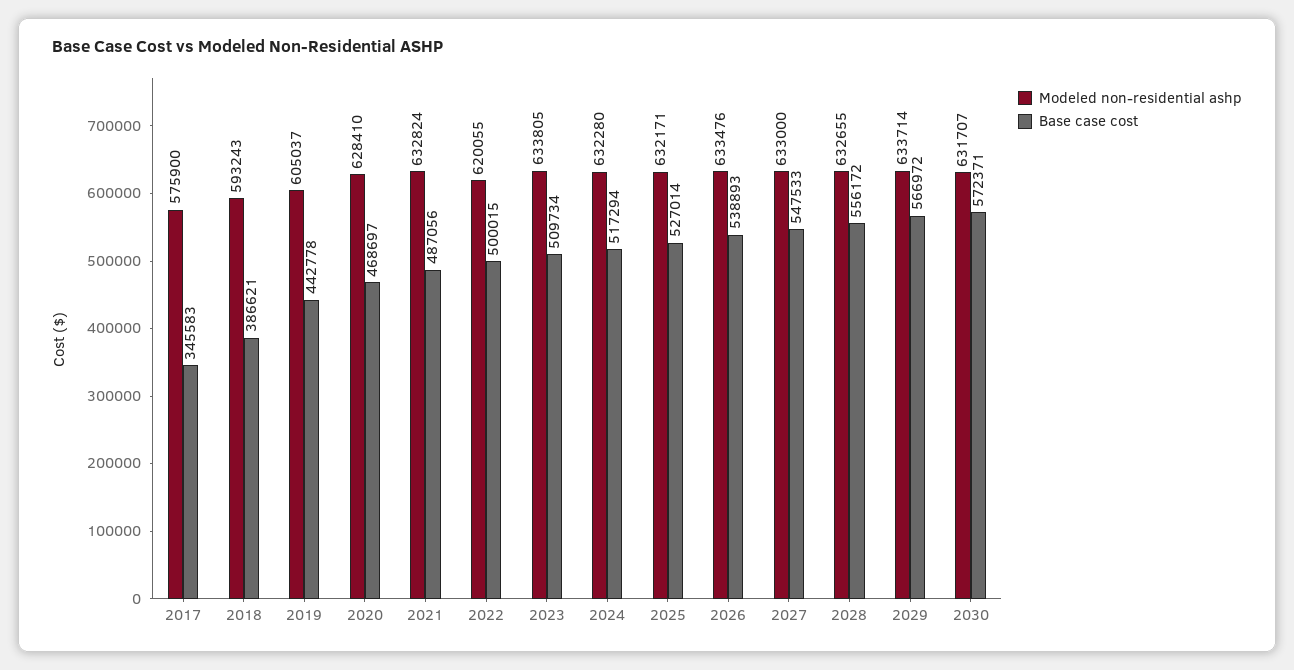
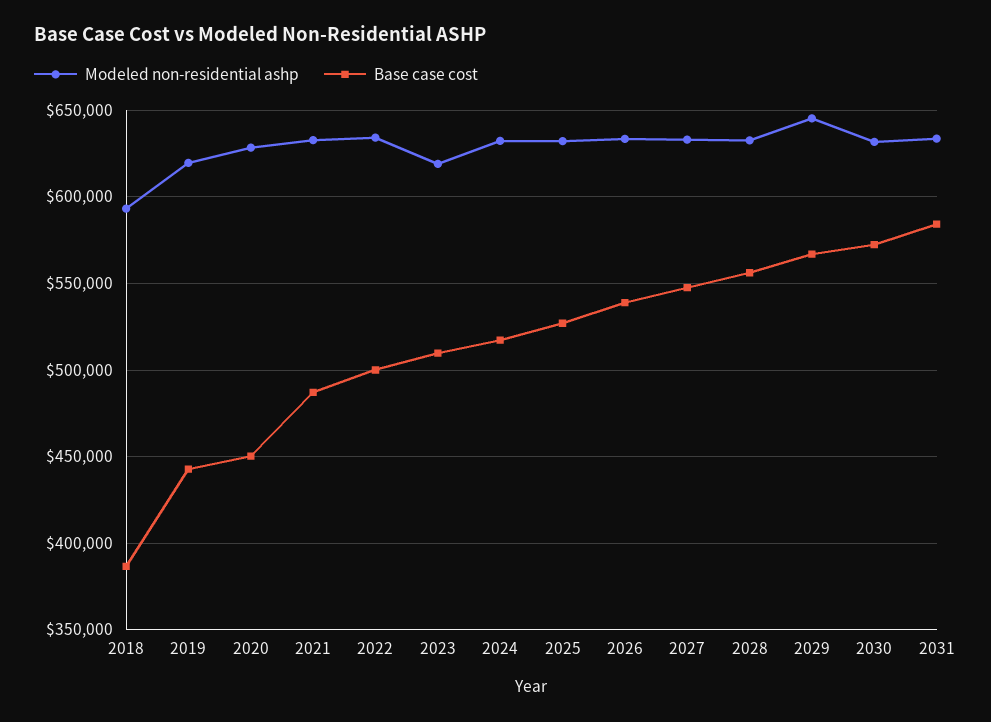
Modeled non-residential ashp, 2017: 575900 -> none
Base case cost, 2017: 345583 -> none
Modeled non-residential ashp, 2019: 605037 -> 620000
Base case cost, 2020: 468697 -> 450000
Modeled non-residential ashp, 2022: 620055 -> 635000
Modeled non-residential ashp, 2023: 633805 -> 620000
Modeled non-residential ashp, 2029: 633714 -> 645000
Modeled non-residential ashp, 2031: none -> 635000
Base case cost, 2031: none -> 585000

